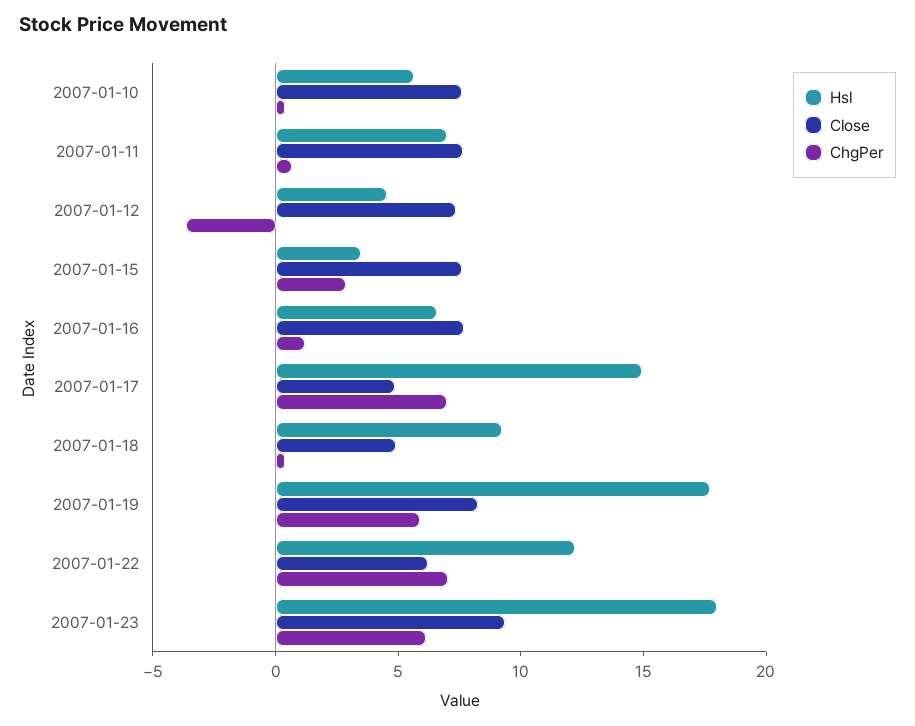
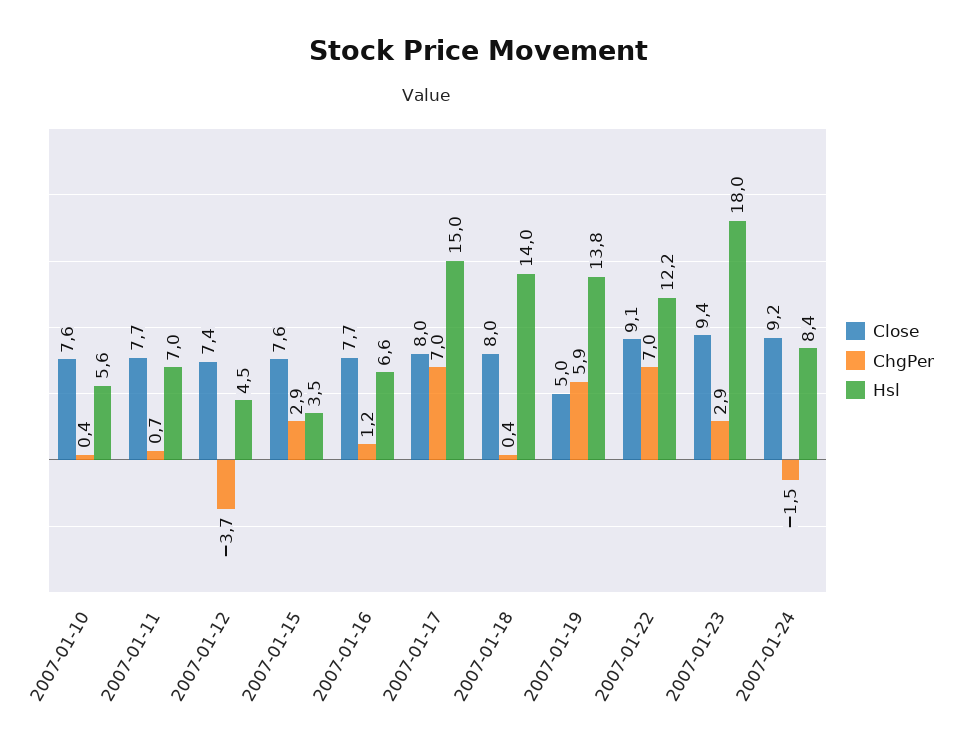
Close, 2007-01-17: 5 -> 8
Hsl, 2007-01-18: 9 -> 14
Close, 2007-01-18: 5 -> 8
Hsl, 2007-01-19: 18 -> 13.8
Close, 2007-01-19: 8 -> 5
Close, 2007-01-22: 6 -> 9.1
ChgPer, 2007-01-23: 6 -> 2.9
Close, 2007-01-24: none -> 9.2
ChgPer, 2007-01-24: none -> -1.5
Hsl, 2007-01-24: none -> 8.4

